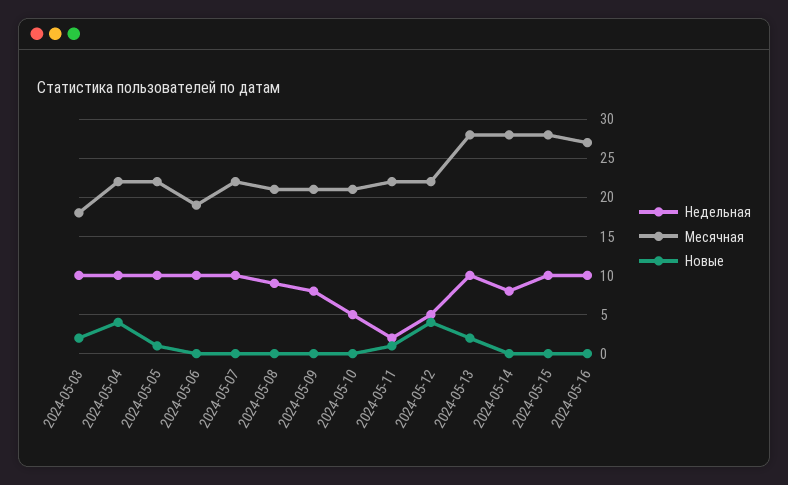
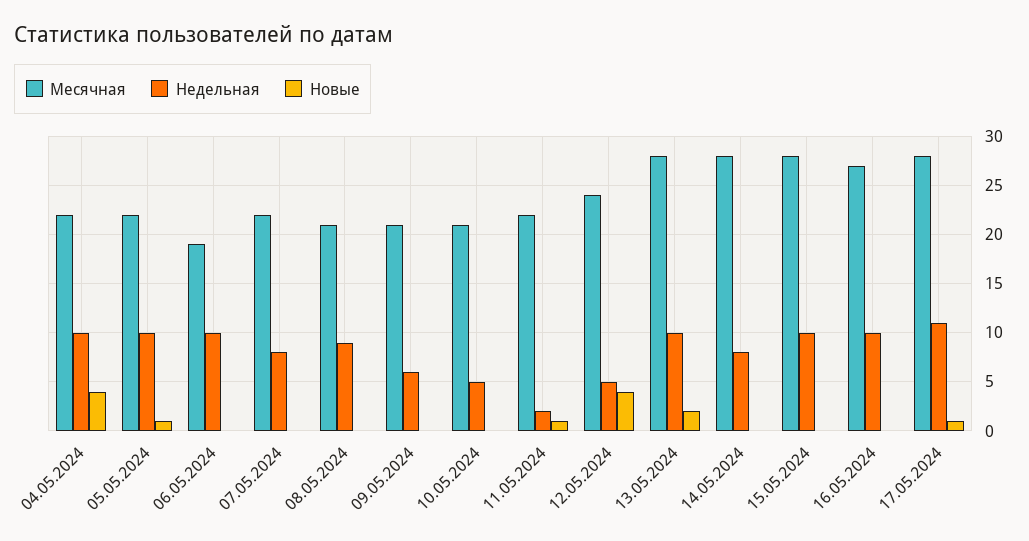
Недельная, 2024-05-03: 10 -> none
Месячная, 2024-05-03: 18 -> none
Новые, 2024-05-03: 2 -> none
Недельная, 2024-05-07: 10 -> 8
Недельная, 2024-05-09: 8 -> 6
Месячная, 2024-05-12: 22 -> 24
Месячная, 17.05.2024: none -> 28
Недельная, 17.05.2024: none -> 11
Новые, 17.05.2024: none -> 1

